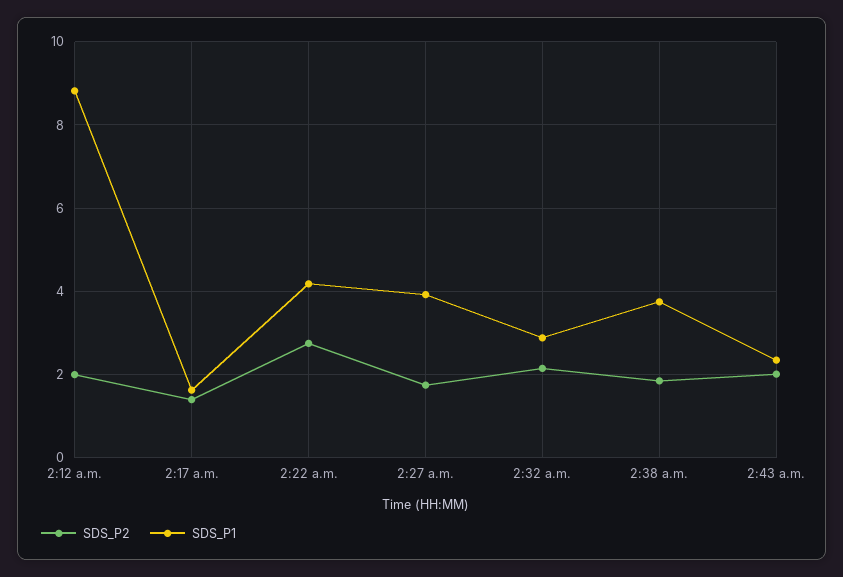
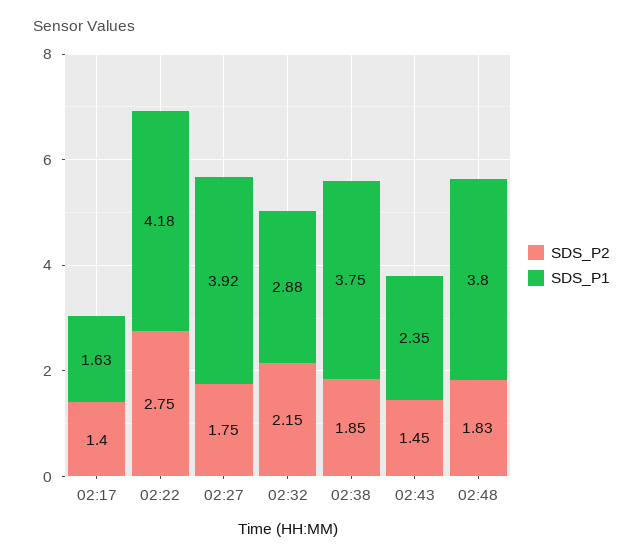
SDS_P2, 2:12 a.m.: 2 -> none
SDS_P1, 2:12 a.m.: 8.8 -> none
SDS_P2, 2:43 a.m.: 2 -> 1.45
SDS_P2, 02:48: none -> 1.83
SDS_P1, 02:48: none -> 3.8

